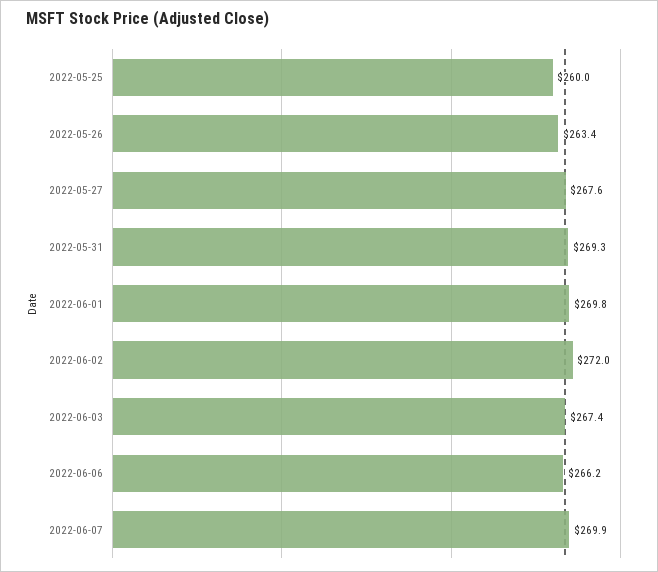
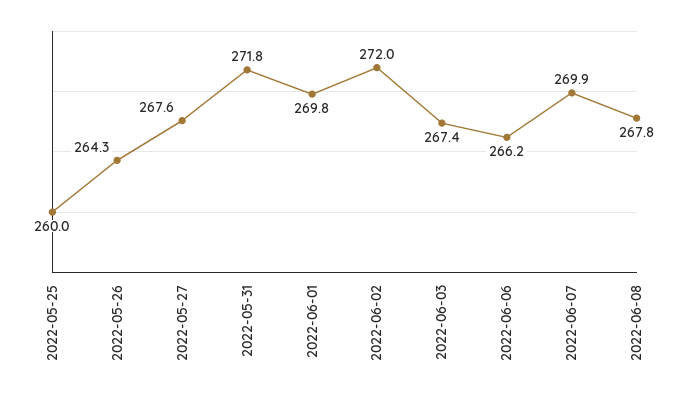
2022-05-26: 263.4 -> 264.3
2022-05-31: 269.3 -> 271.8
2022-06-08: none -> 267.8

